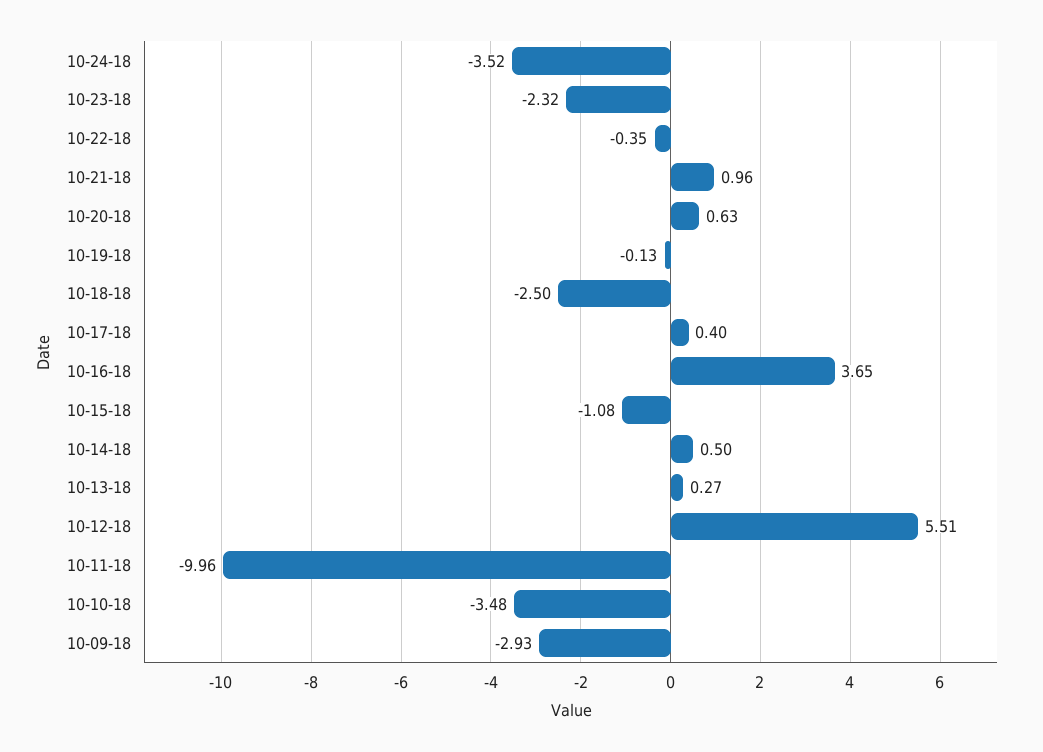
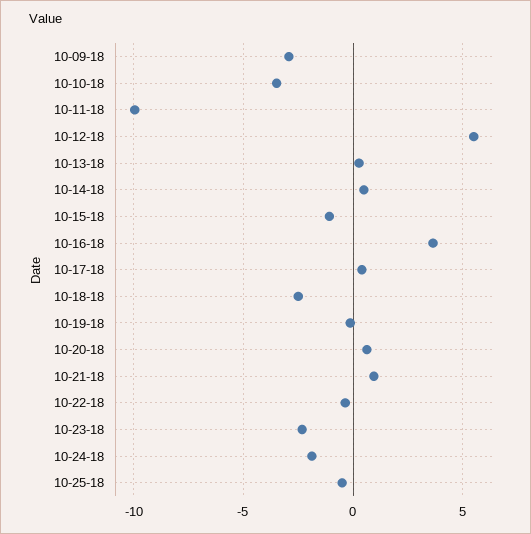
10-24-18: -3.52 -> -2
10-25-18: none -> -0.5

